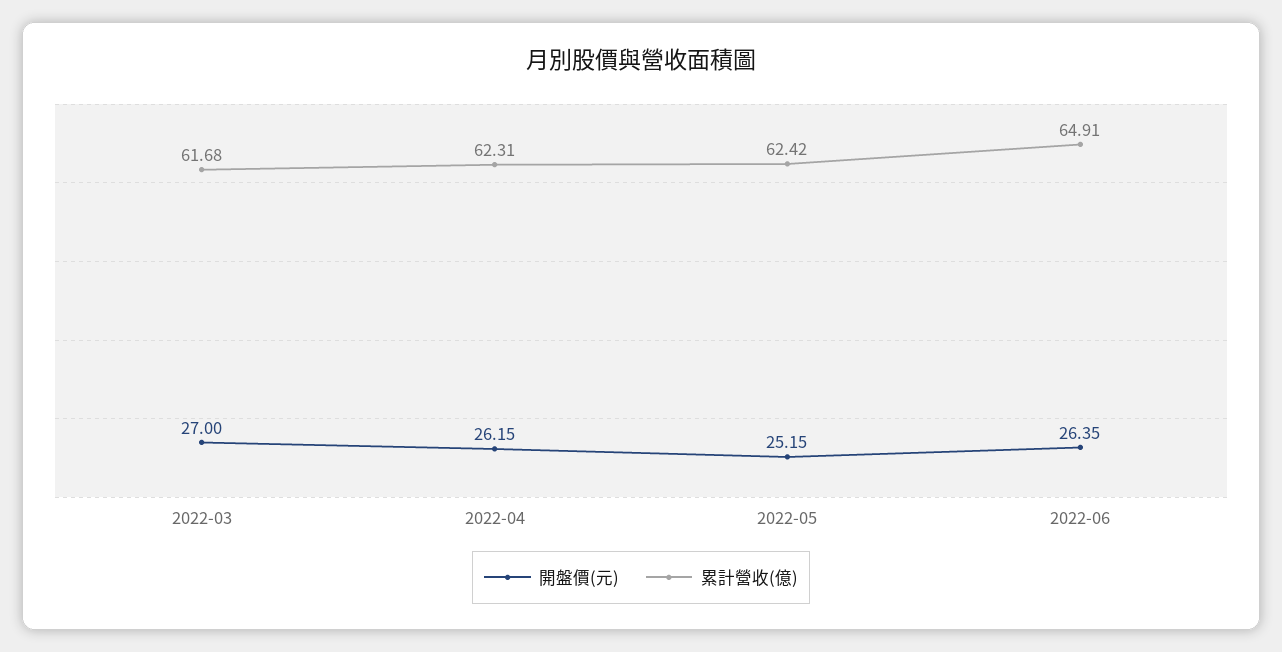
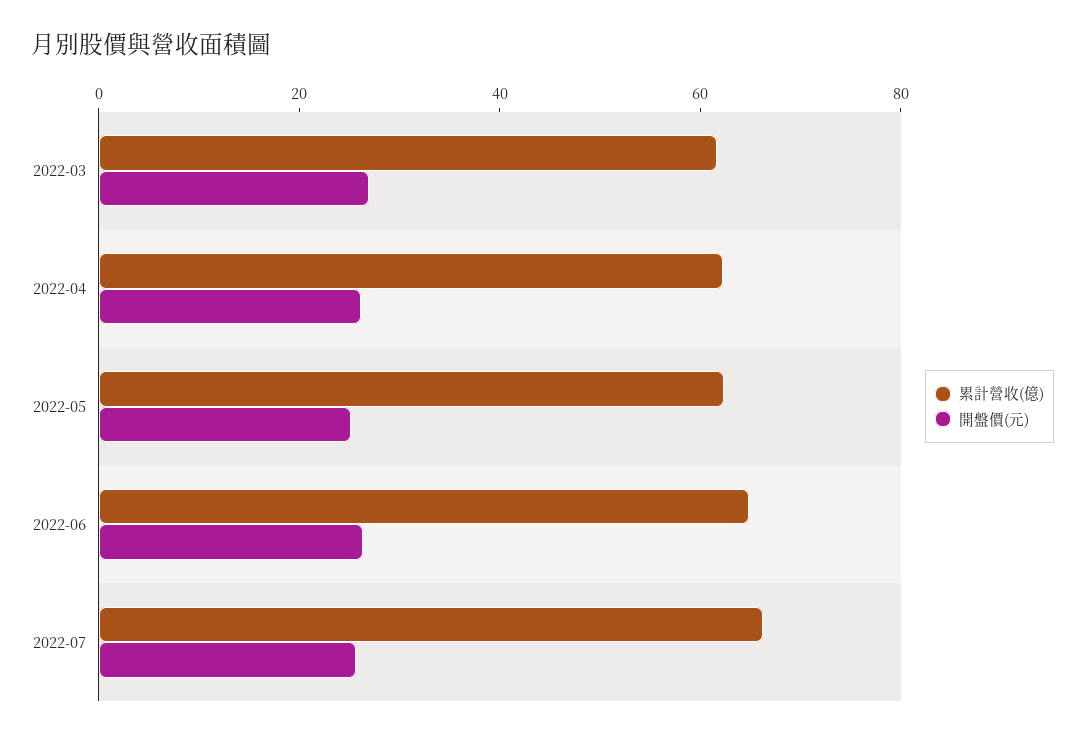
累計營收(億), 2022-07: none -> 65
開盤價(元), 2022-07: none -> 25

